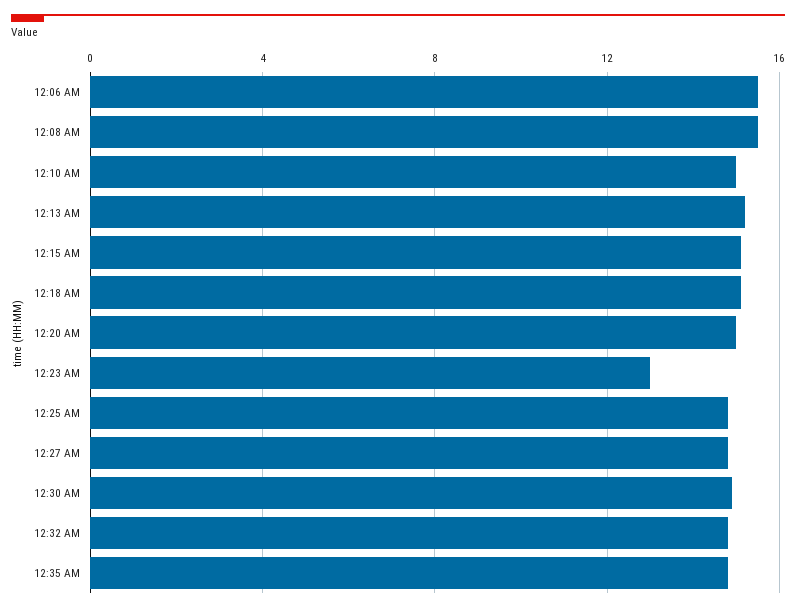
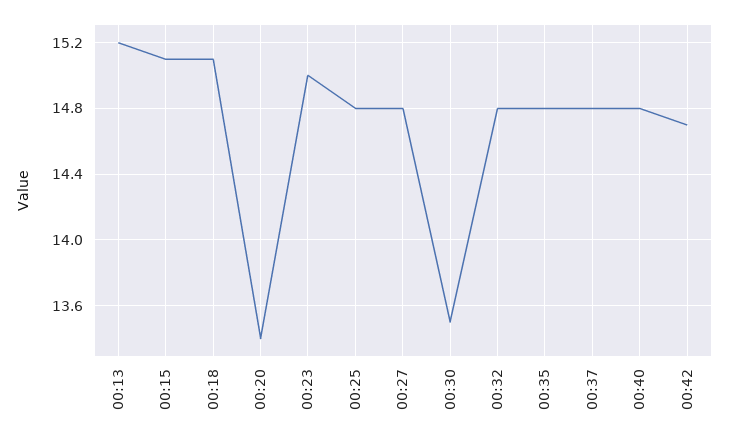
12:06 AM: 15.5 -> none
12:08 AM: 15.5 -> none
12:10 AM: 15 -> none
12:20 AM: 15 -> 13.4
12:23 AM: 13 -> 15
12:30 AM: 15 -> 13.5
00:37: none -> 14.8
00:40: none -> 14.8
00:42: none -> 14.7

